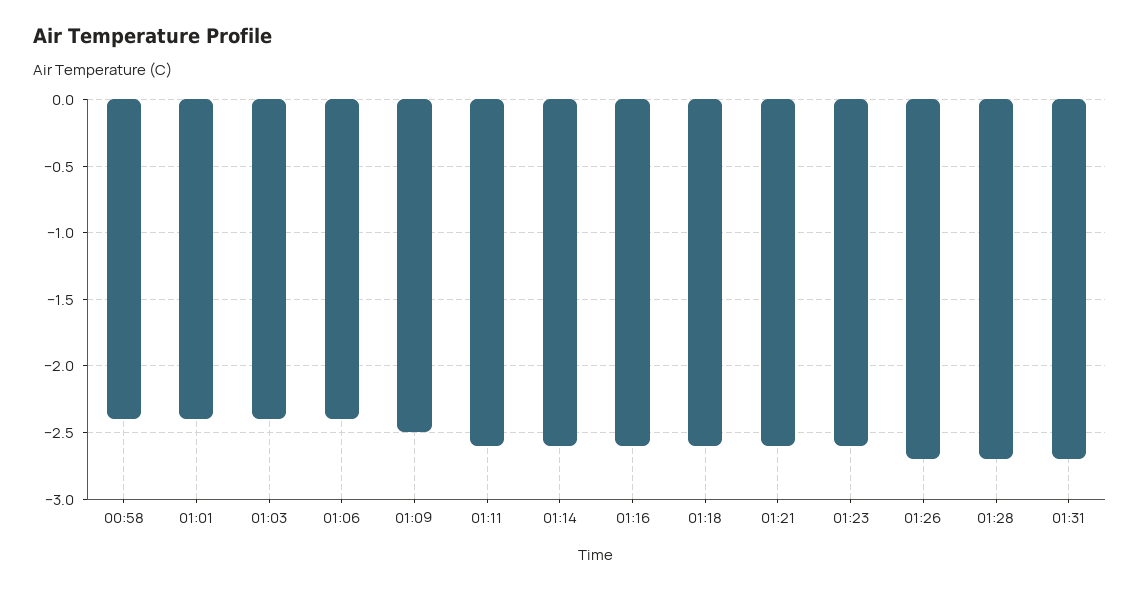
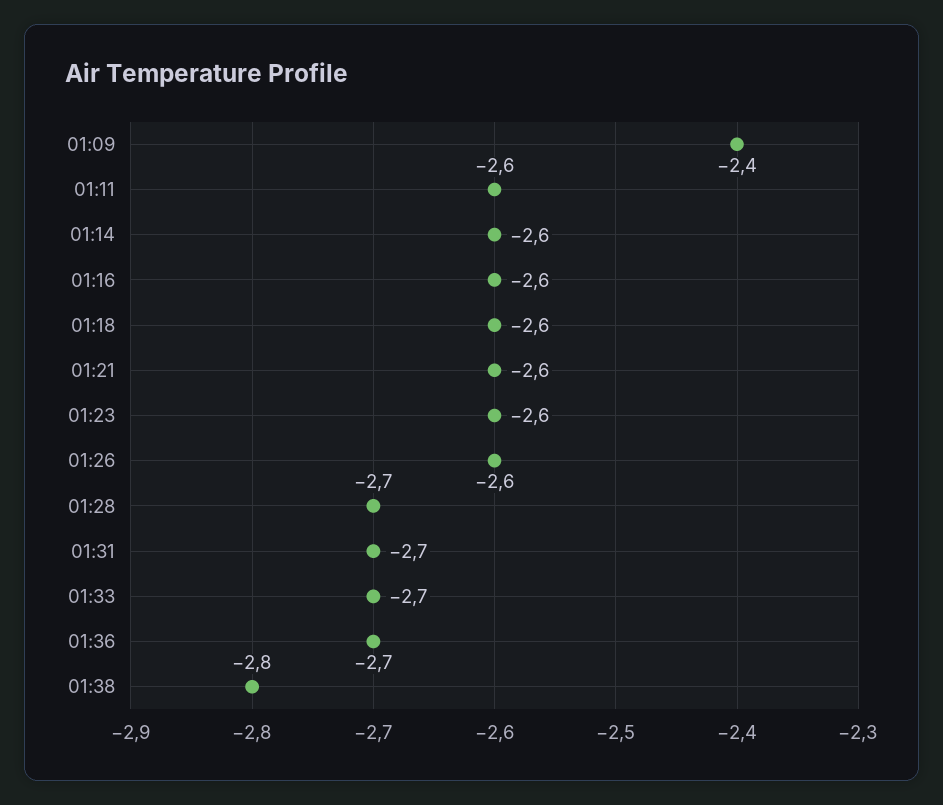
00:58: -2.4 -> none
01:01: -2.4 -> none
01:03: -2.4 -> none
01:06: -2.4 -> none
01:09: -2.5 -> -2.4
01:26: -2.7 -> -2.6
01:33: none -> -2.7
01:36: none -> -2.7
01:38: none -> -2.8

